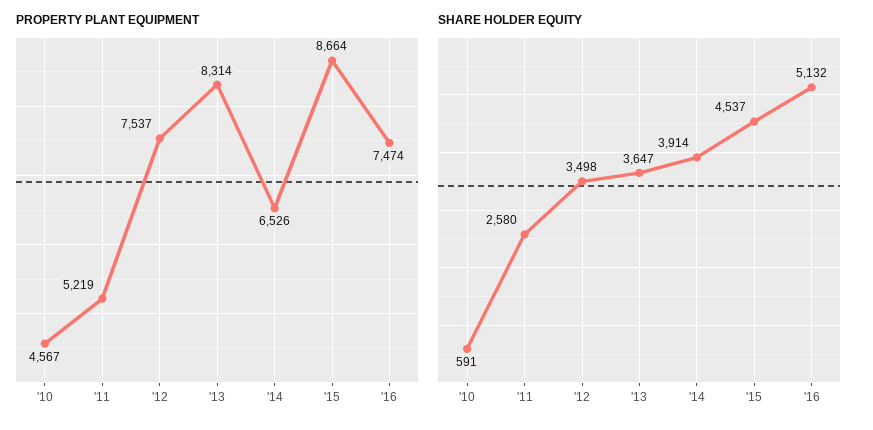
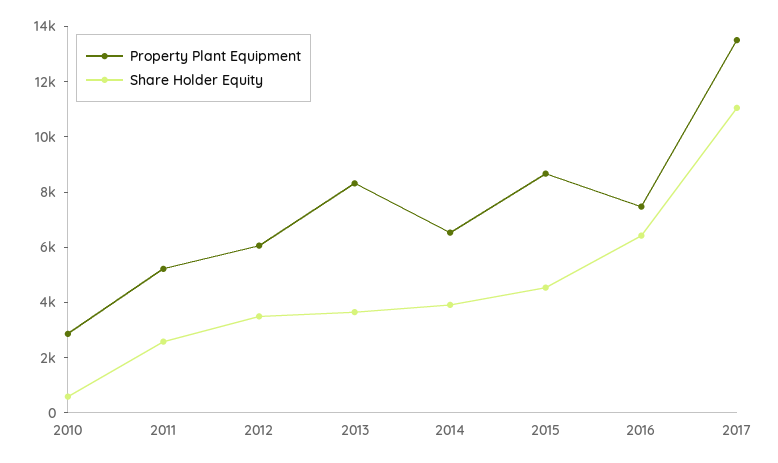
PROPERTY PLANT EQUIPMENT, '10: 4567 -> 3000
PROPERTY PLANT EQUIPMENT, '12: 7537 -> 6000
SHARE HOLDER EQUITY, '16: 5132 -> 6500
PROPERTY PLANT EQUIPMENT, 2017: none -> 13500
SHARE HOLDER EQUITY, 2017: none -> 11000

